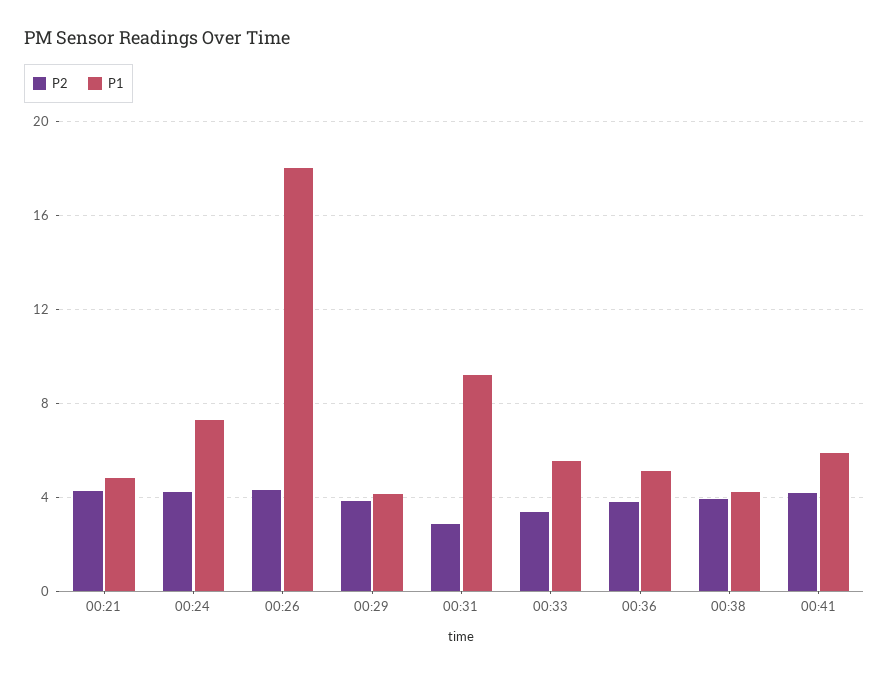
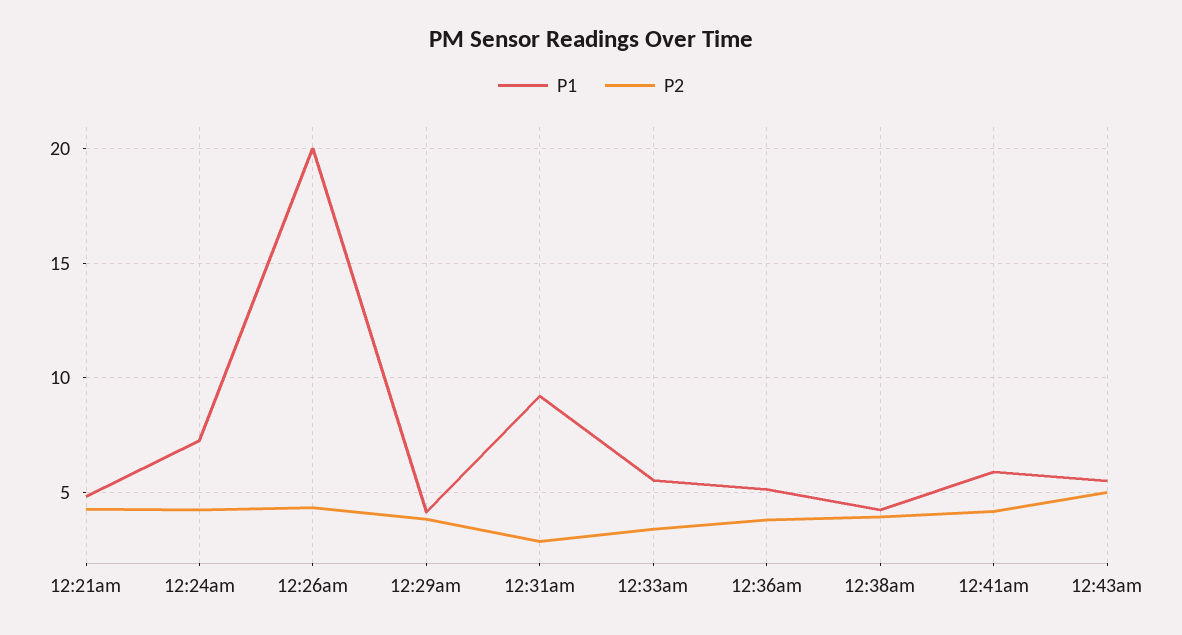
P1, 00:26: 18 -> 20
P1, 12:43am: none -> 5.5
P2, 12:43am: none -> 5

